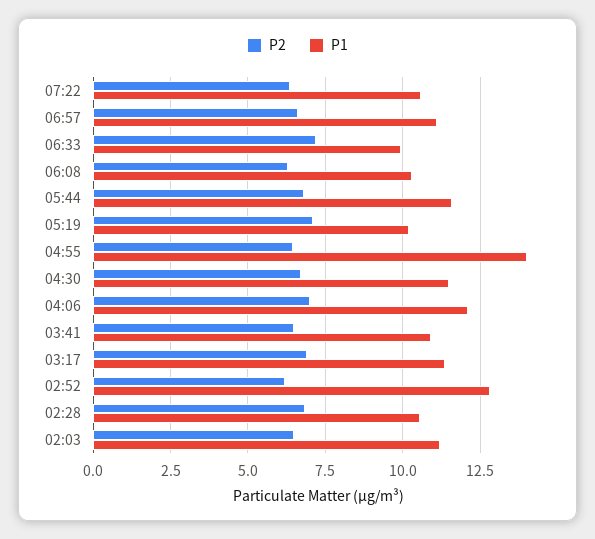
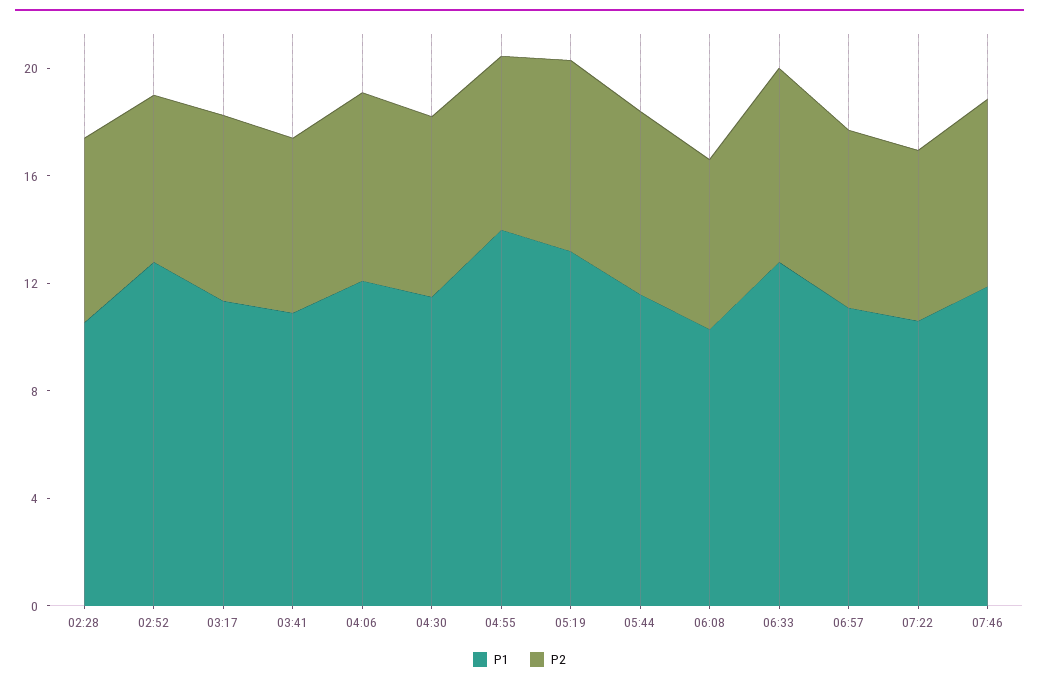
P1, 06:33: 10 -> 13
P1, 05:19: 10.25 -> 13
P2, 02:03: 6.5 -> none
P1, 02:03: 11.25 -> none
P1, 07:46: none -> 12
P2, 07:46: none -> 7

